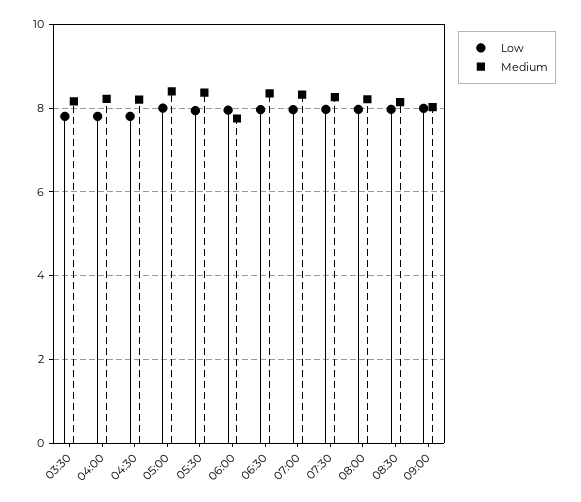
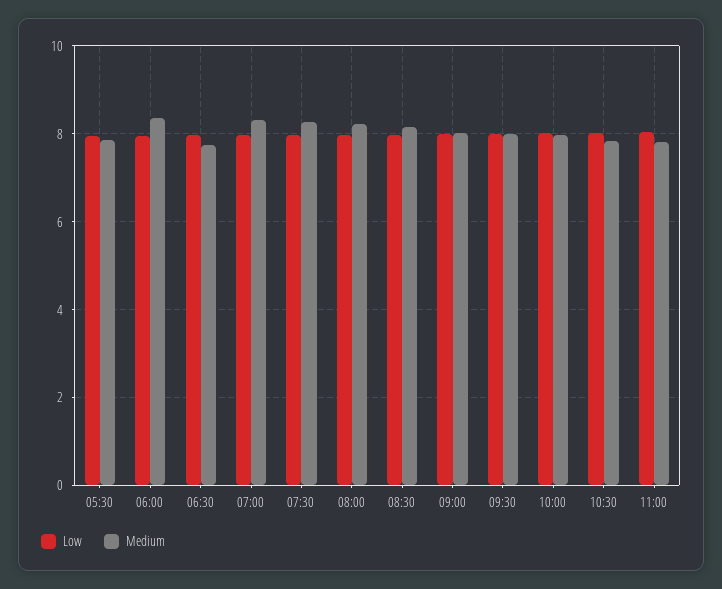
Low, 03:30: 7.8 -> none
Medium, 03:30: 8.2 -> none
Low, 04:00: 7.8 -> none
Medium, 04:00: 8.2 -> none
Low, 04:30: 7.8 -> none
Medium, 04:30: 8.2 -> none
Low, 05:00: 8 -> none
Medium, 05:00: 8.4 -> none
Medium, 05:30: 8.4 -> 7.8
Medium, 06:00: 7.8 -> 8.4
Medium, 06:30: 8.4 -> 7.8
Low, 09:30: none -> 8
Medium, 09:30: none -> 8
Low, 10:00: none -> 8
Medium, 10:00: none -> 8
Low, 10:30: none -> 8
Medium, 10:30: none -> 7.8
Low, 11:00: none -> 8
Medium, 11:00: none -> 7.8

